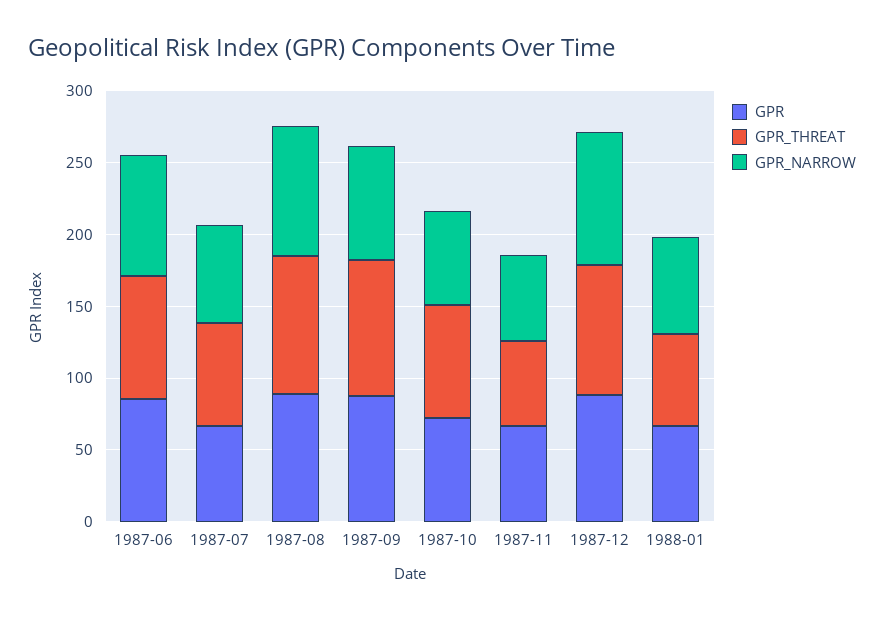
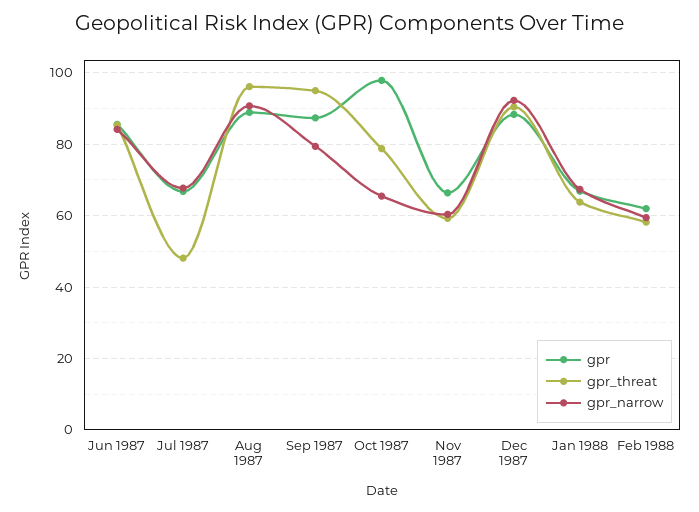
GPR_THREAT, 1987-07: 70 -> 48
GPR, 1987-10: 70 -> 98
GPR, Feb 1988: none -> 62
GPR_THREAT, Feb 1988: none -> 58
GPR_NARROW, Feb 1988: none -> 60

